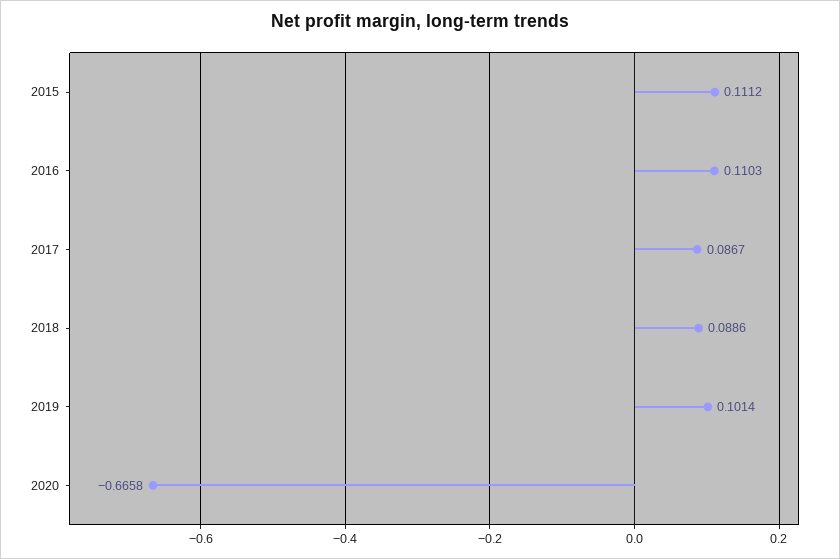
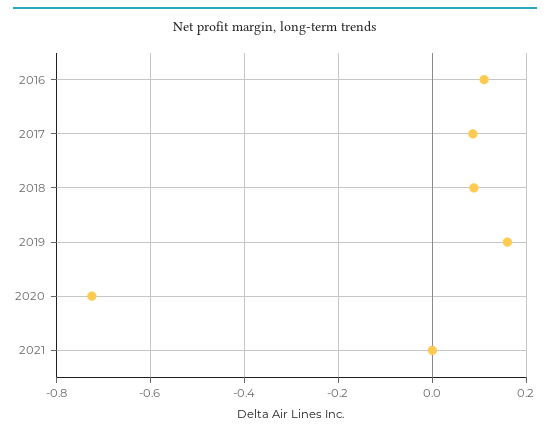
2015: 0.1112 -> none
2019: 0.1014 -> 0.16
2020: -0.6658 -> -0.72
2021: none -> 0

